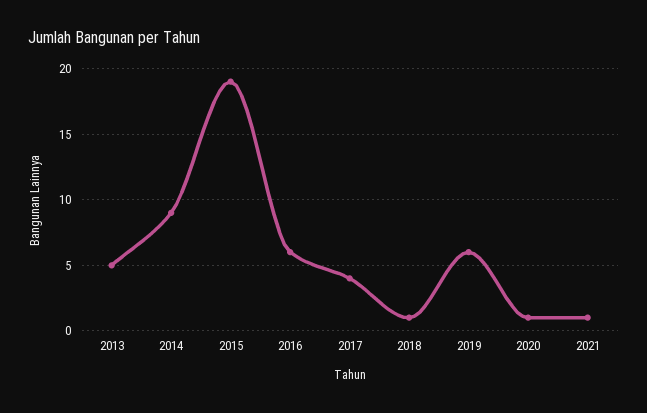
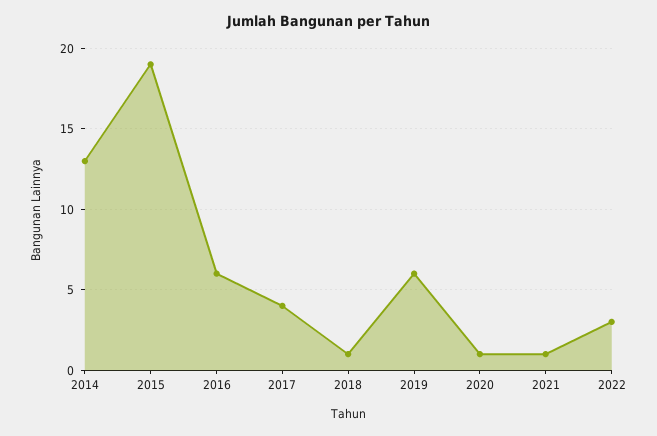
2013: 5 -> none
2014: 9 -> 13
2022: none -> 3

